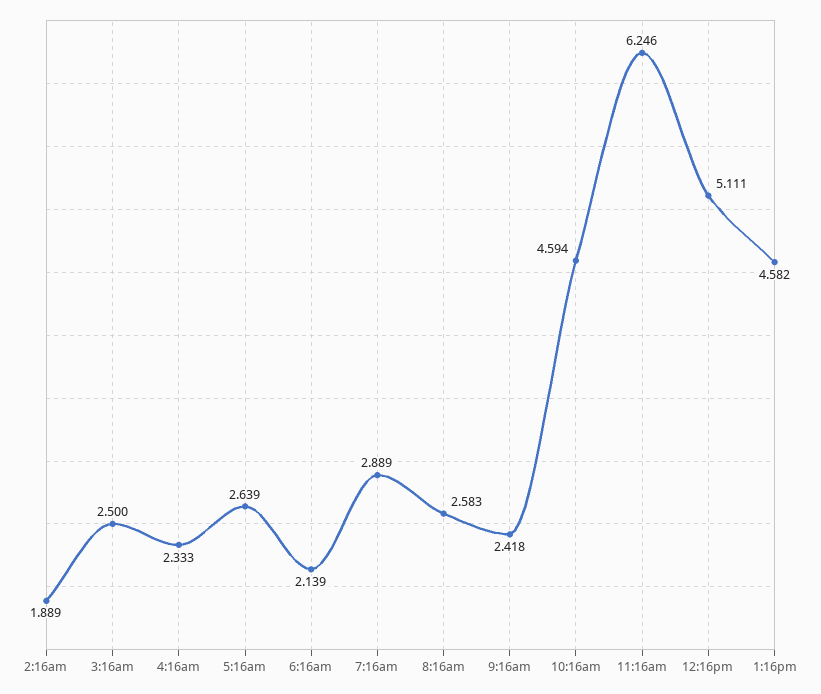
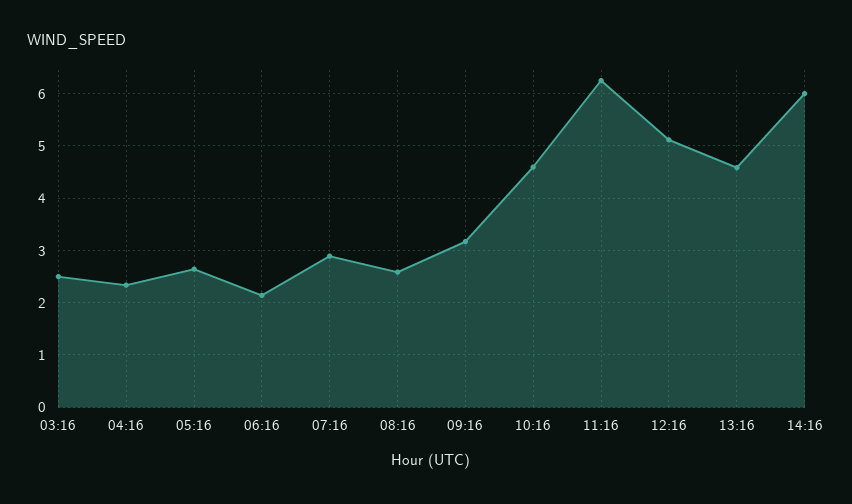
2:16am: 1.889 -> none
9:16am: 2.418 -> 3.2
14:16: none -> 6

